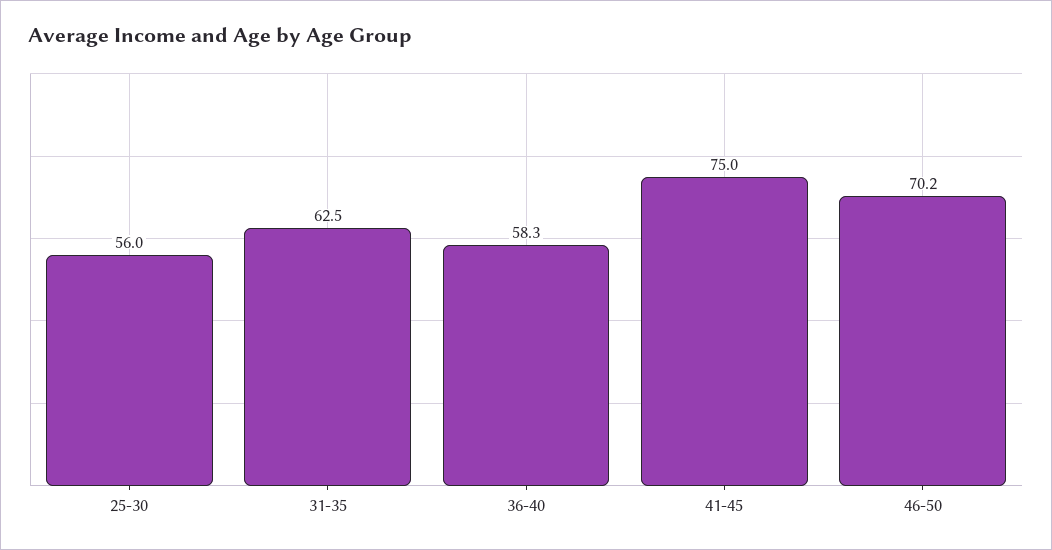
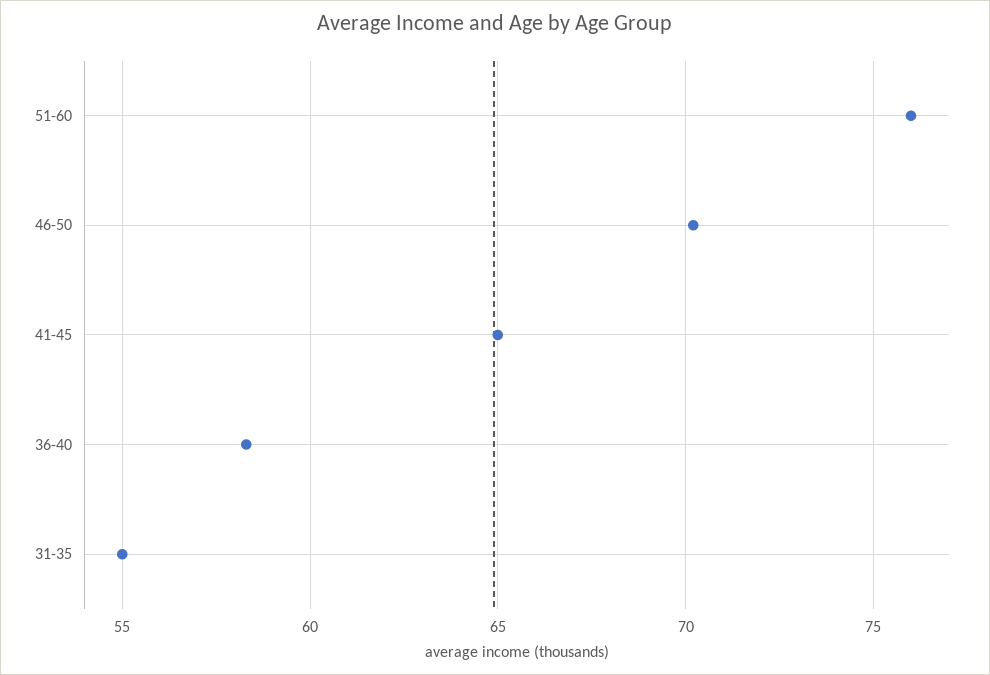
25-30: 56 -> none
31-35: 62.5 -> 55
41-45: 75 -> 65
51-60: none -> 76

